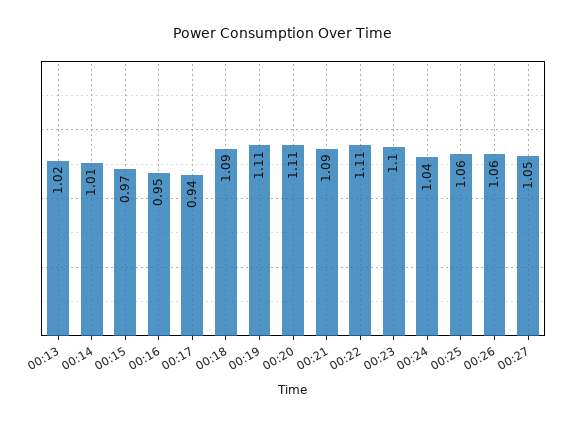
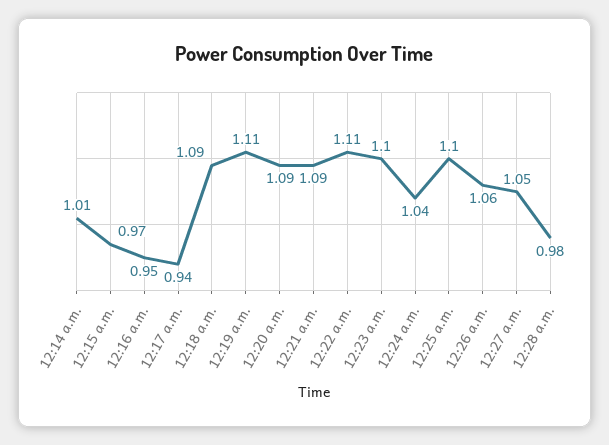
00:13: 1.02 -> none
00:20: 1.11 -> 1.09
00:25: 1.06 -> 1.1
12:28 a.m.: none -> 0.98

